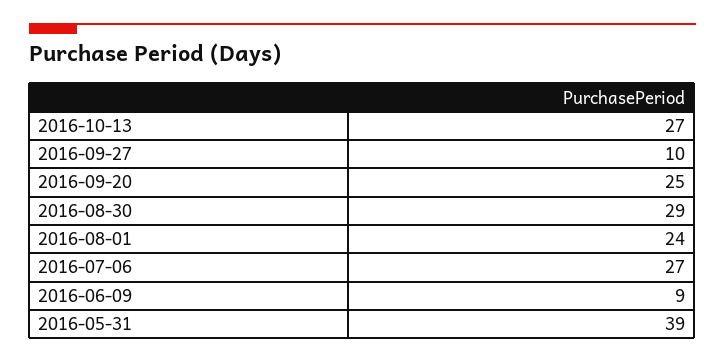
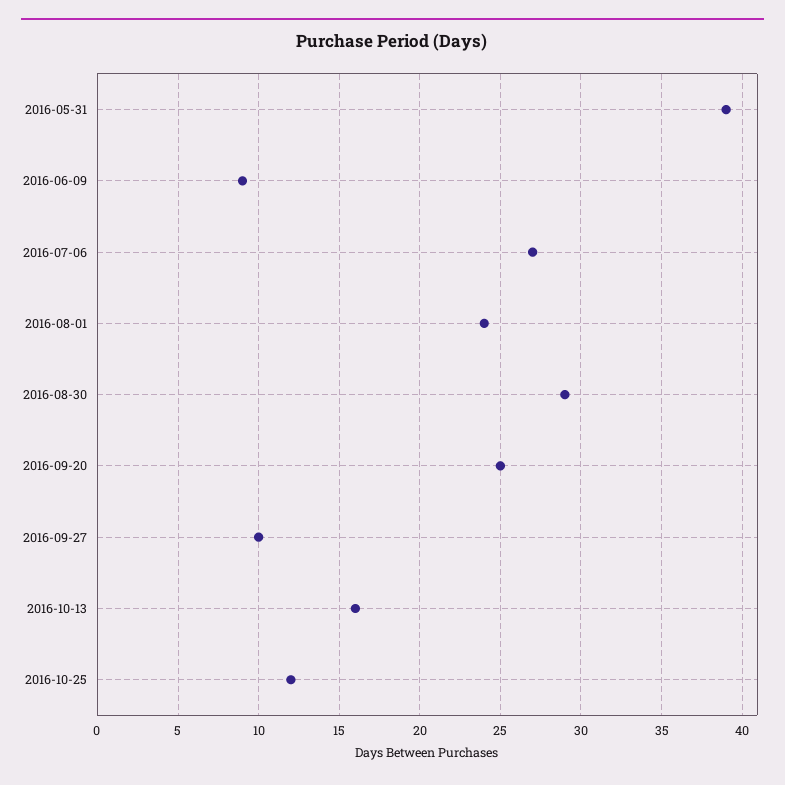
2016-10-13: 27 -> 16
2016-10-25: none -> 12

